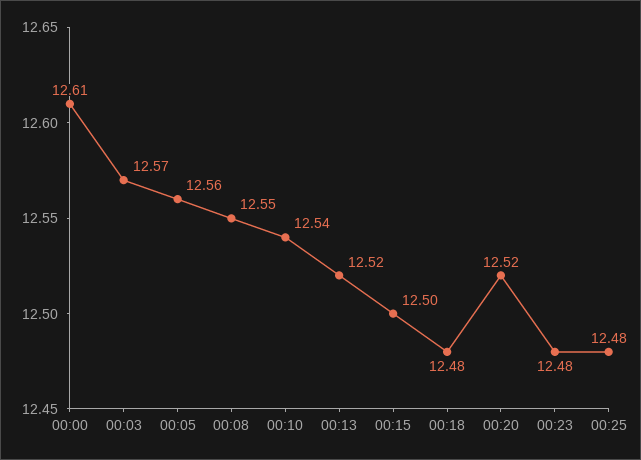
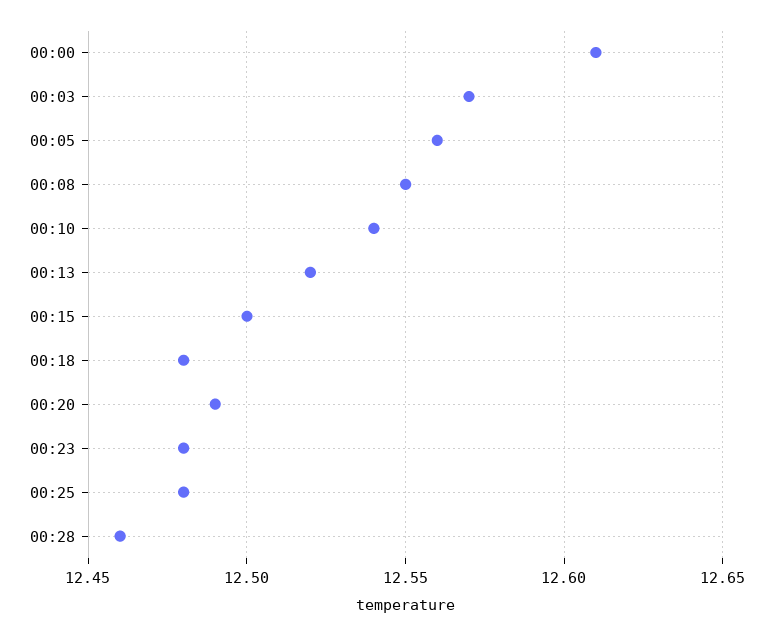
00:20: 12.52 -> 12.49
00:28: none -> 12.46

